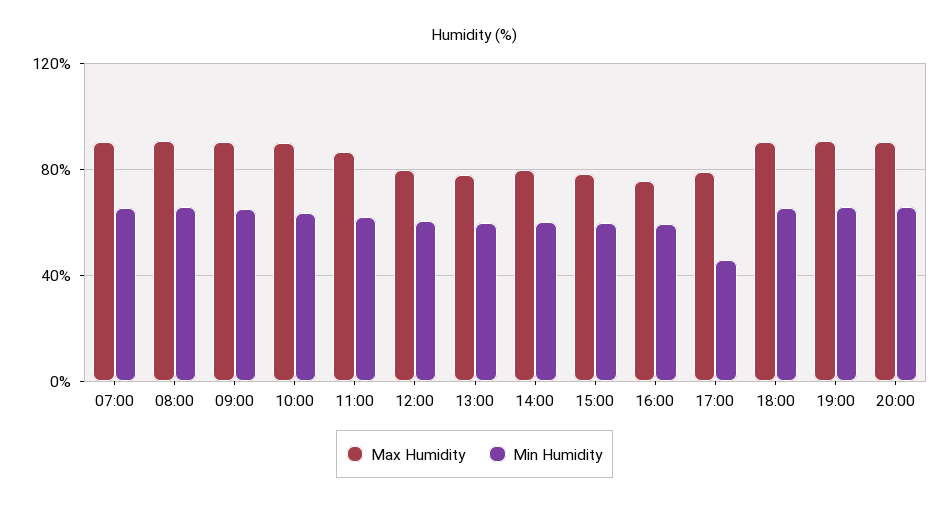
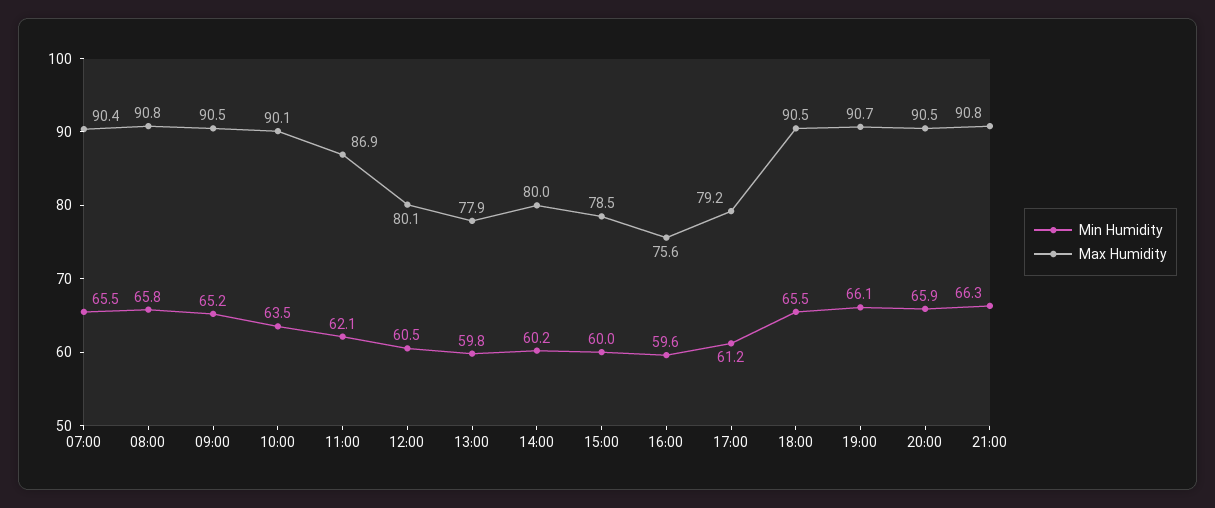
Min Humidity, 17:00: 45 -> 61.2
Min Humidity, 21:00: none -> 66.3
Max Humidity, 21:00: none -> 90.8

